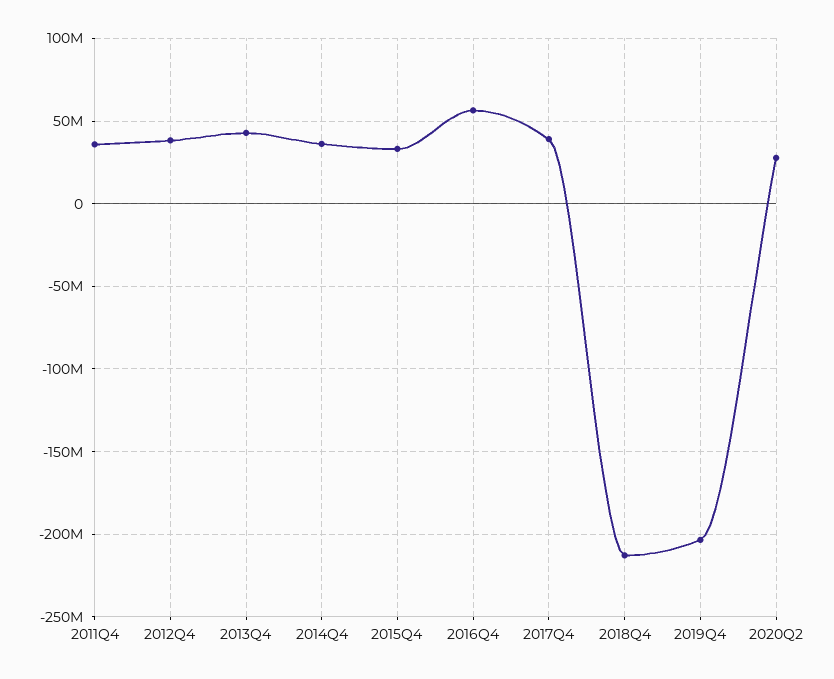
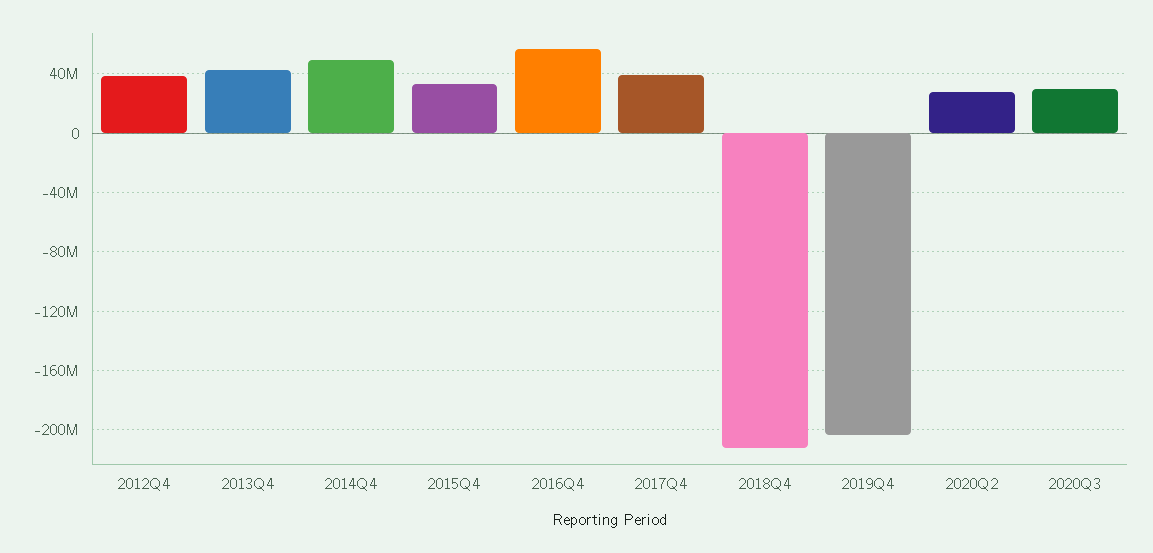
2011Q4: 35000000 -> none
2014Q4: 35000000 -> 50000000
2020Q3: none -> 30000000

